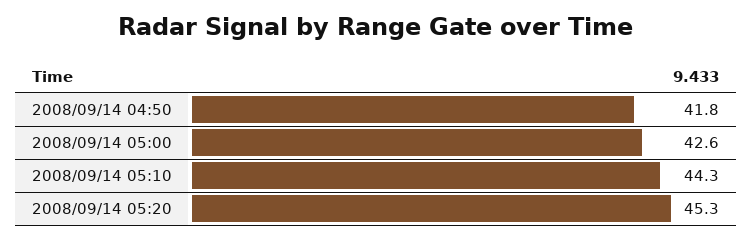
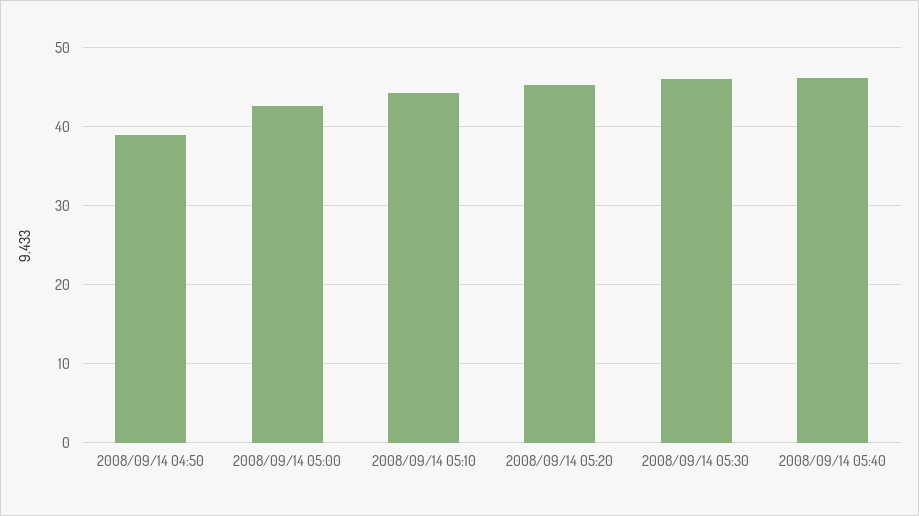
2008/09/14 04:50: 41.8 -> 39
2008/09/14 05:30: none -> 46
2008/09/14 05:40: none -> 46

